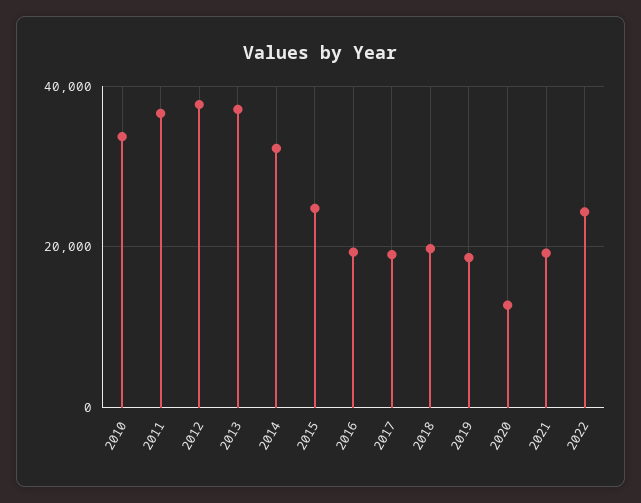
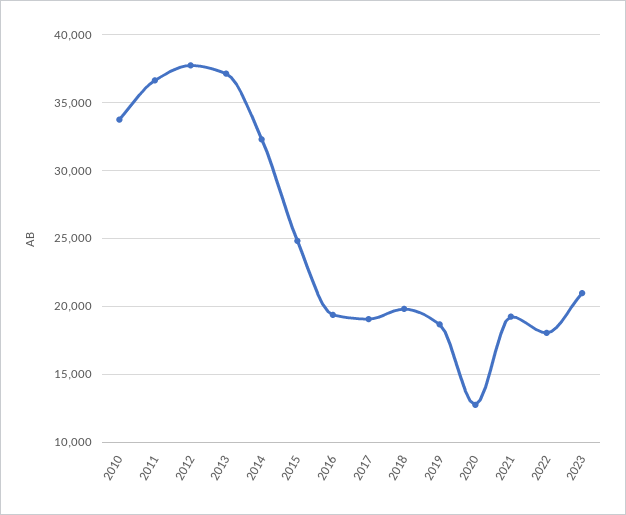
2022: 24000 -> 18000
2023: none -> 21000

